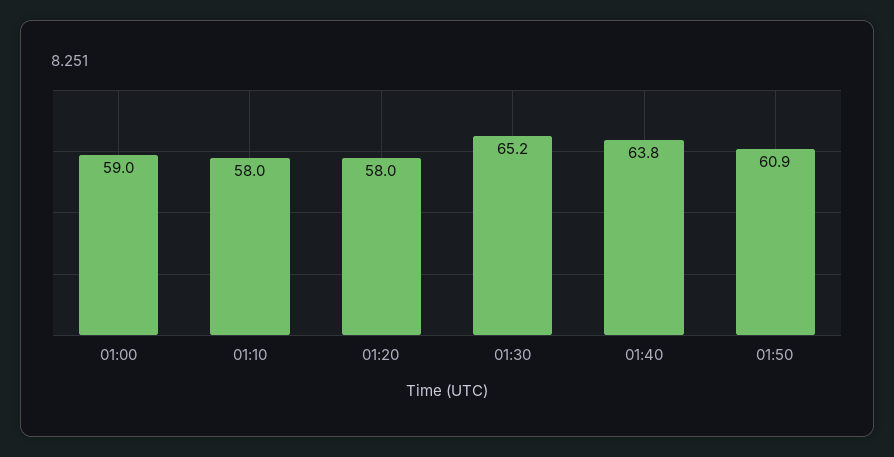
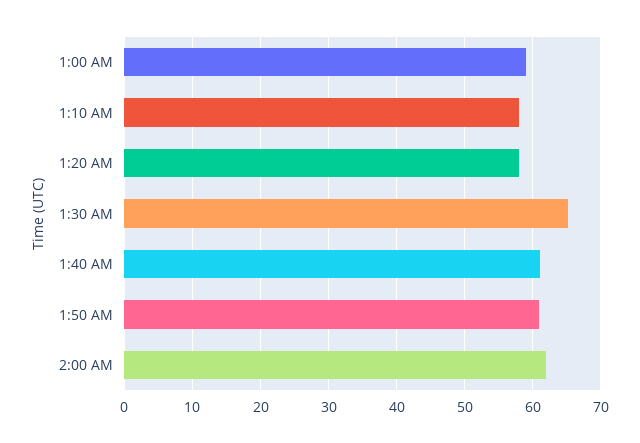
01:40: 63.8 -> 61
2:00 AM: none -> 62

